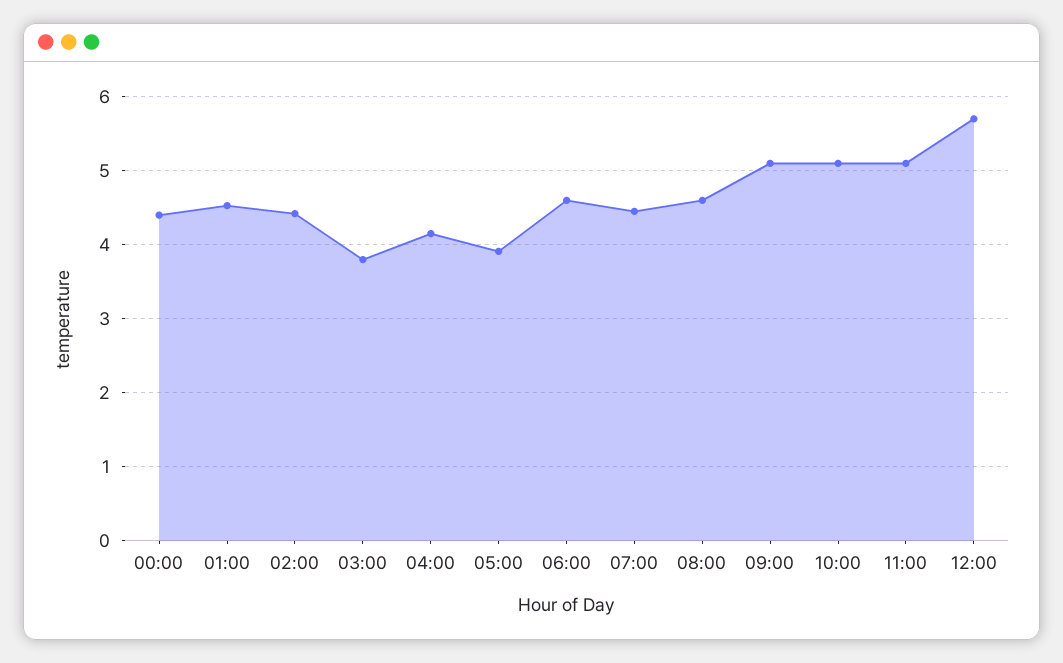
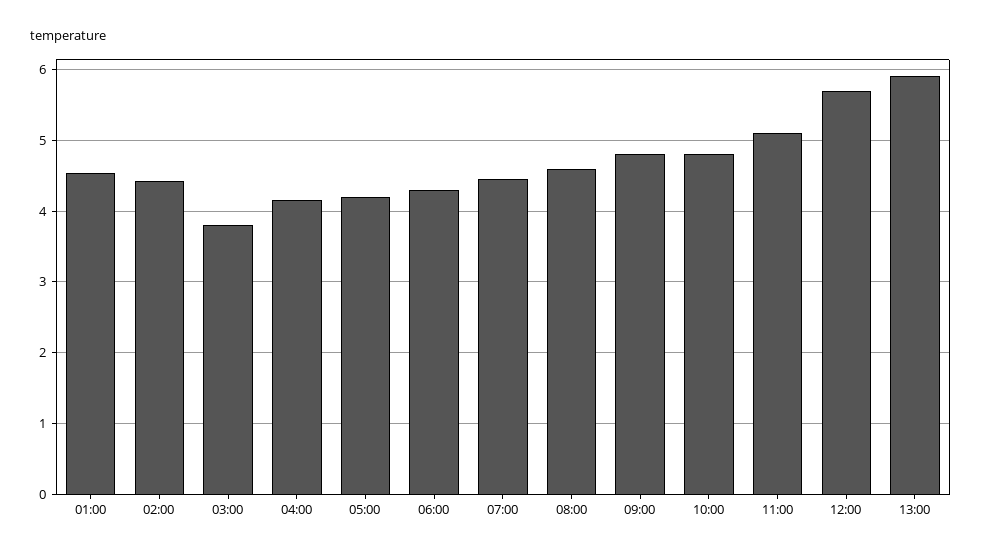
00:00: 4.4 -> none
05:00: 3.9 -> 4.2
06:00: 4.6 -> 4.3
09:00: 5.1 -> 4.8
10:00: 5.1 -> 4.8
13:00: none -> 5.9

